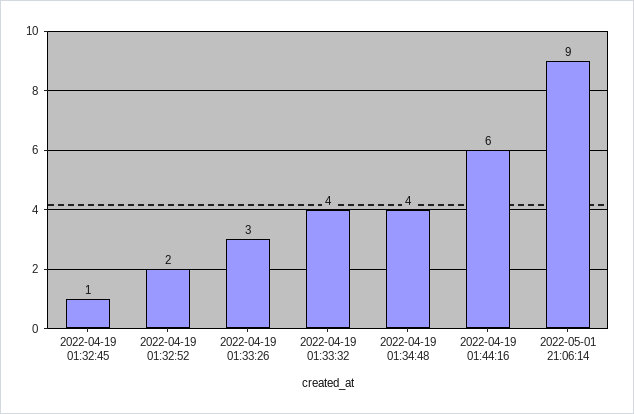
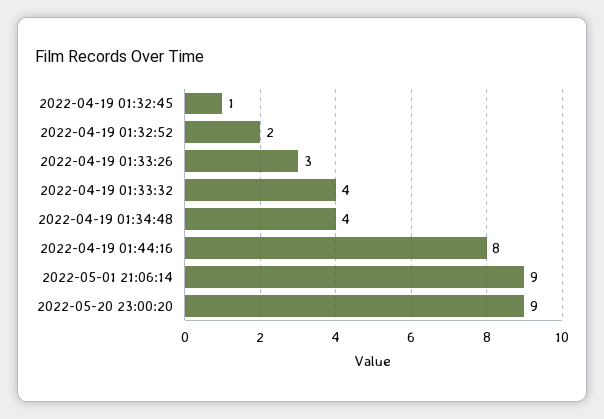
2022-04-19 01:44:16: 6 -> 8
2022-05-20 23:00:20: none -> 9

